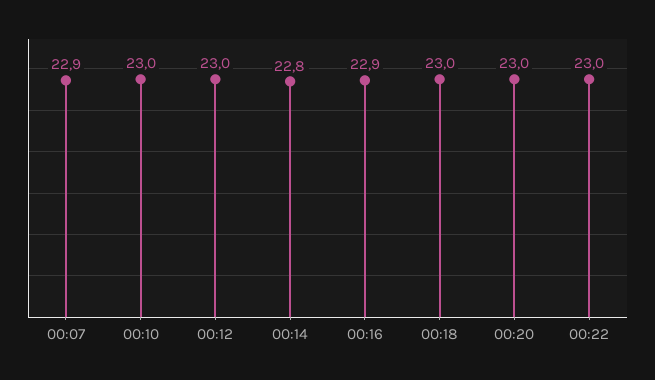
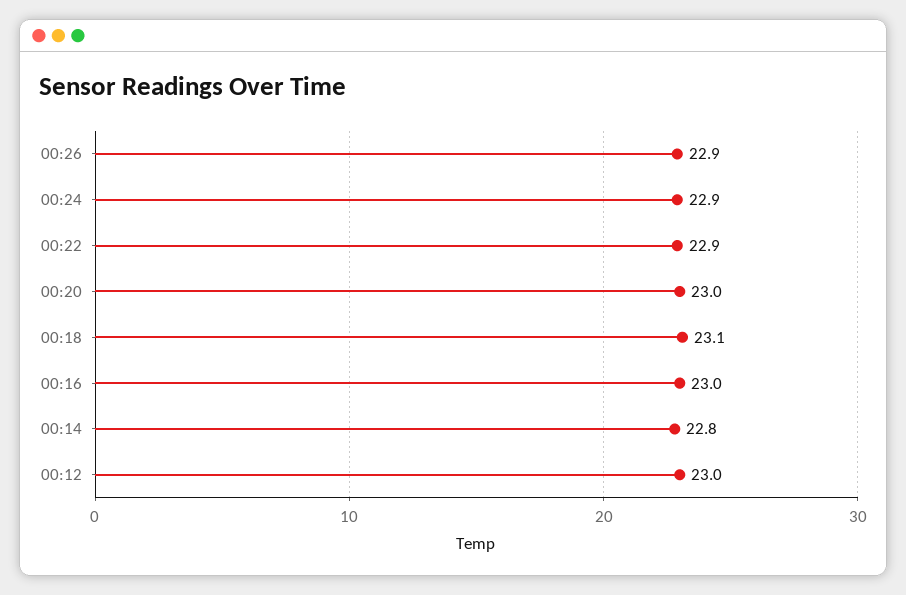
00:07: 22.9 -> none
00:10: 23 -> none
00:16: 22.9 -> 23
00:18: 23 -> 23.1
00:22: 23 -> 22.9
00:26: none -> 22.9
00:24: none -> 22.9

